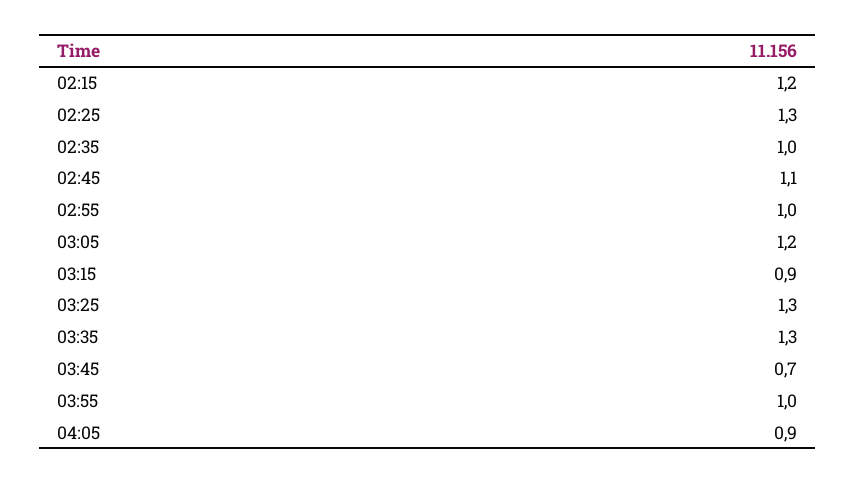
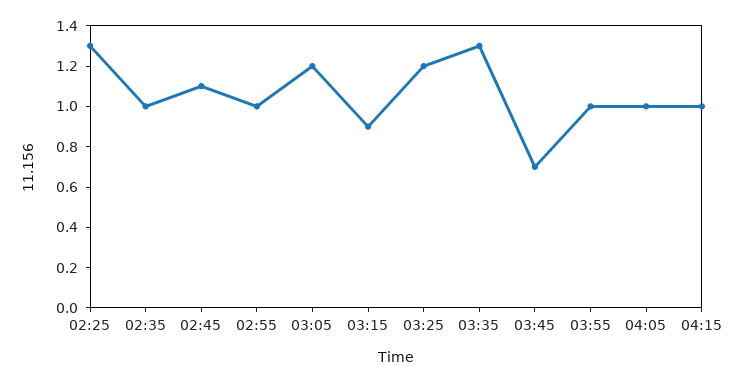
02:15: 1.2 -> none
03:25: 1.3 -> 1.2
04:05: 0.9 -> 1
04:15: none -> 1

